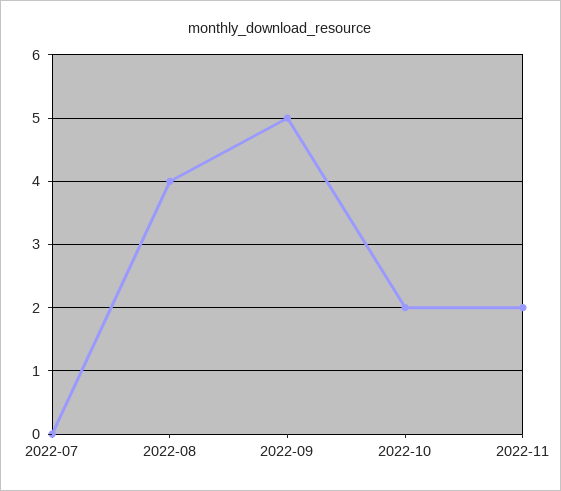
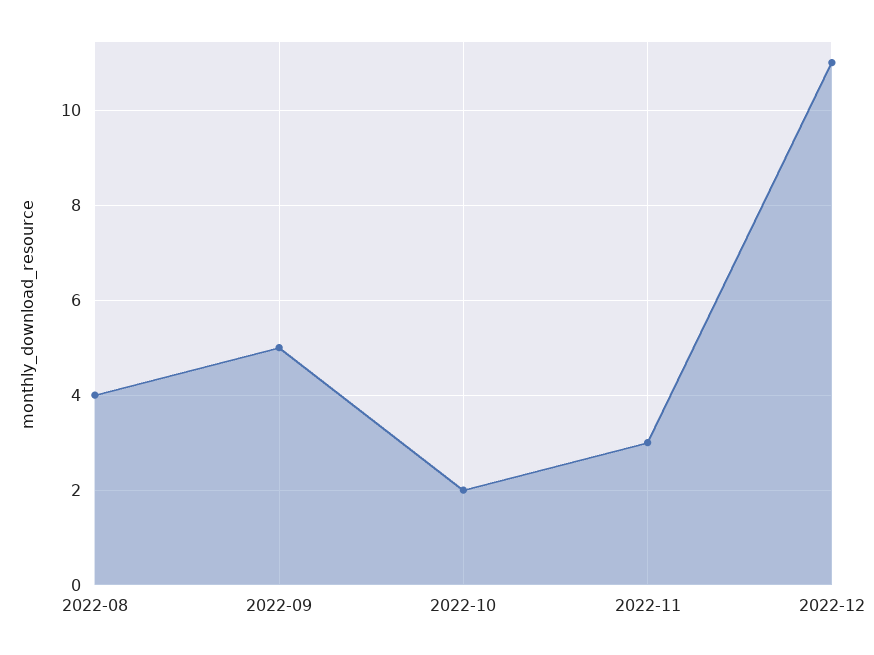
2022-07: 0 -> none
2022-11: 2 -> 3
2022-12: none -> 11

